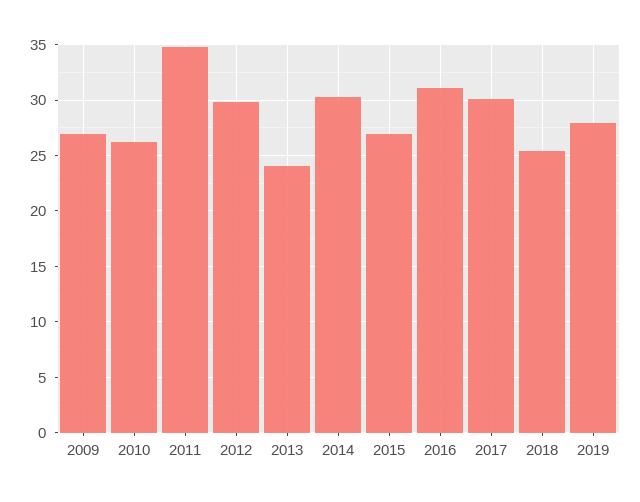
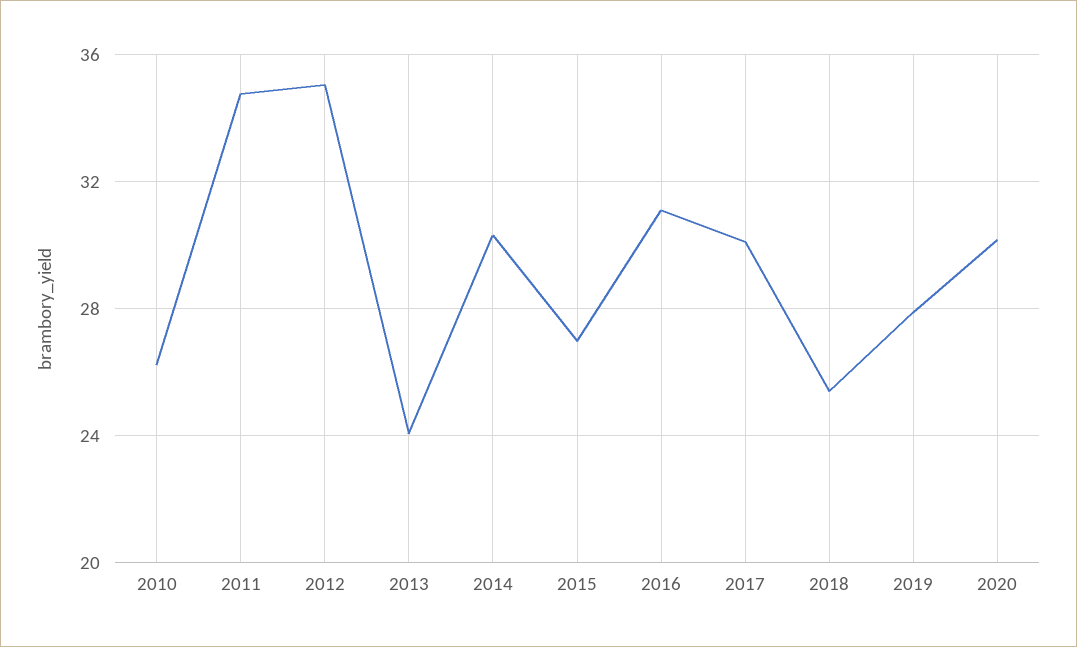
2009: 27 -> none
2012: 30 -> 35
2020: none -> 30

